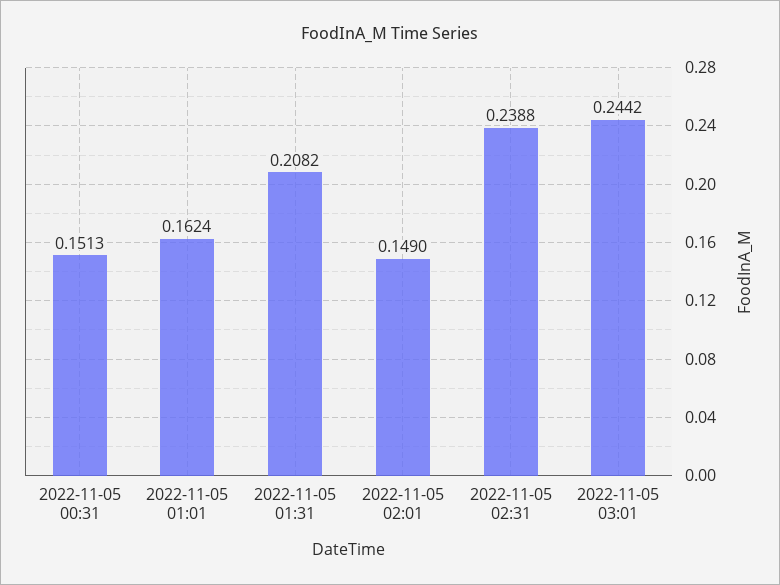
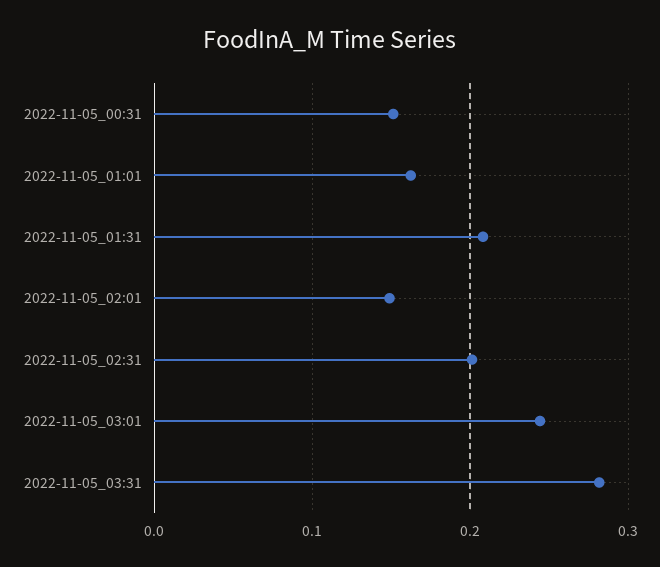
2022-11-05 02:31: 0.2388 -> 0.2
2022-11-05_03:31: none -> 0.28

